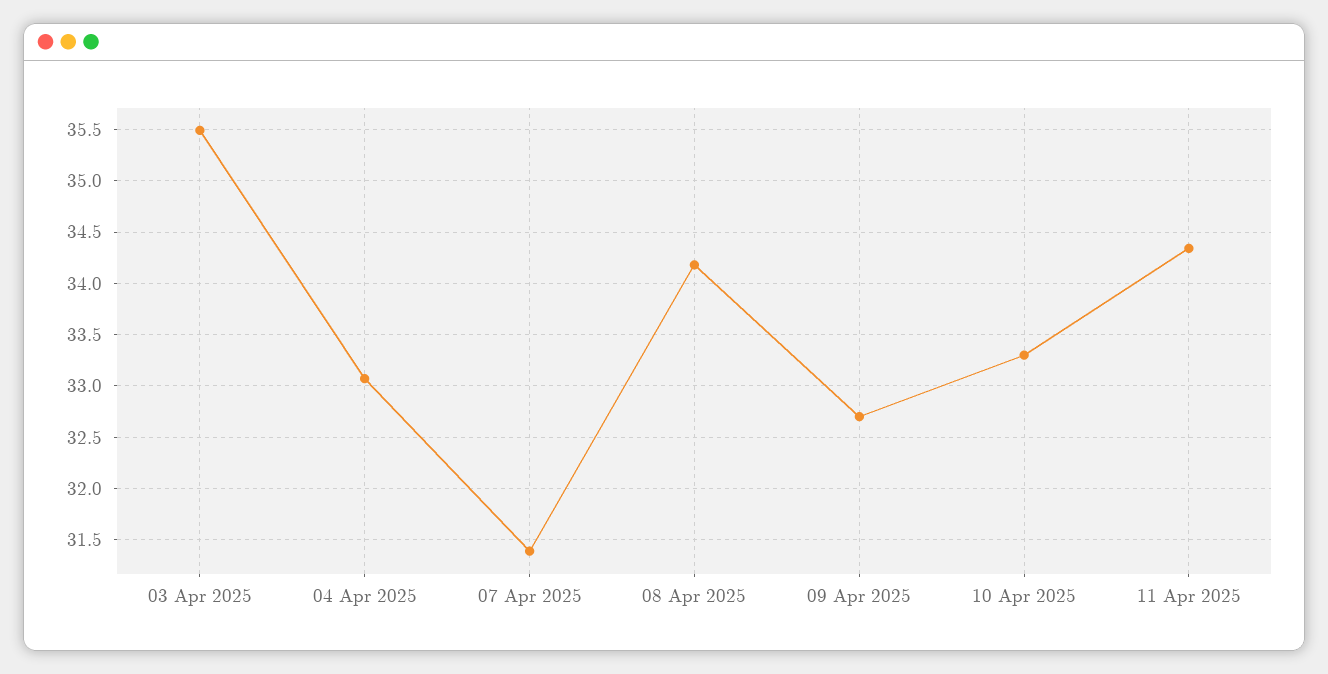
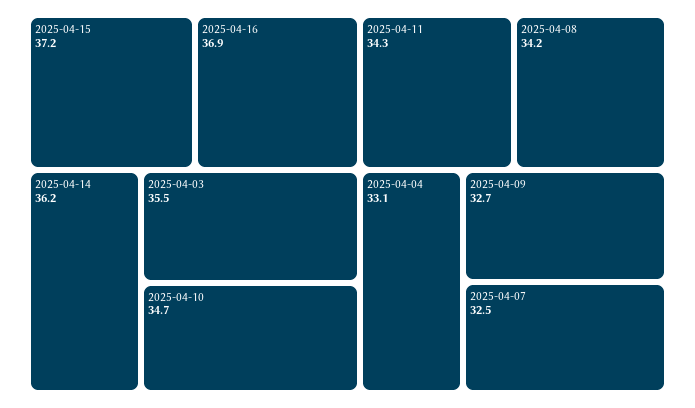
07 Apr 2025: 31.4 -> 32.5
10 Apr 2025: 33.3 -> 34.7
2025-04-15: none -> 37.2
2025-04-16: none -> 36.9
2025-04-14: none -> 36.2

